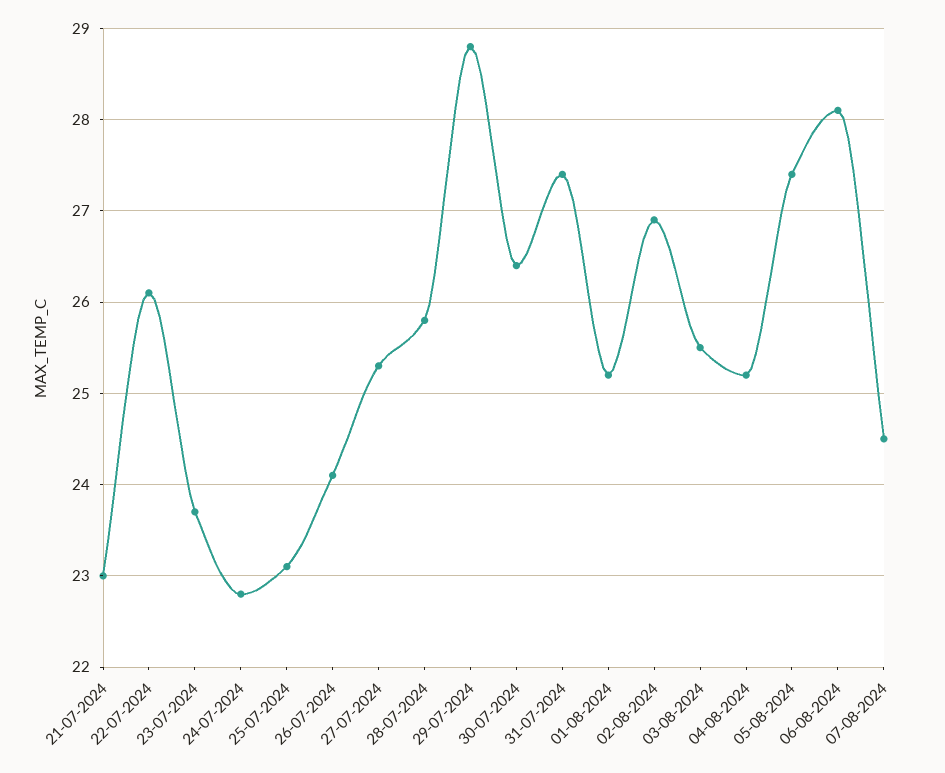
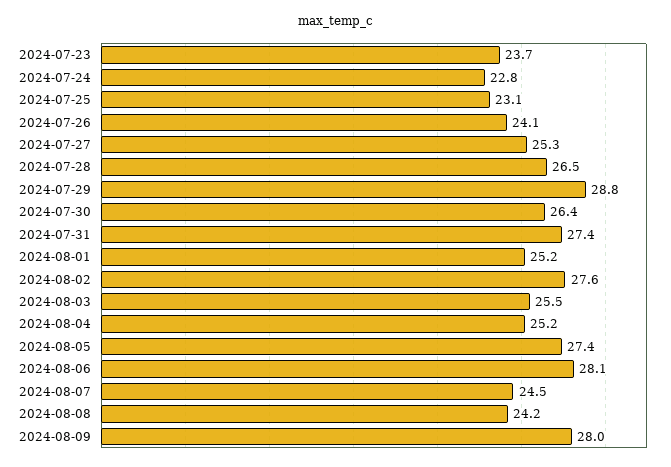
21-07-2024: 23 -> none
22-07-2024: 26.1 -> none
28-07-2024: 25.8 -> 26.5
02-08-2024: 26.9 -> 27.6
2024-08-08: none -> 24.2
2024-08-09: none -> 28

